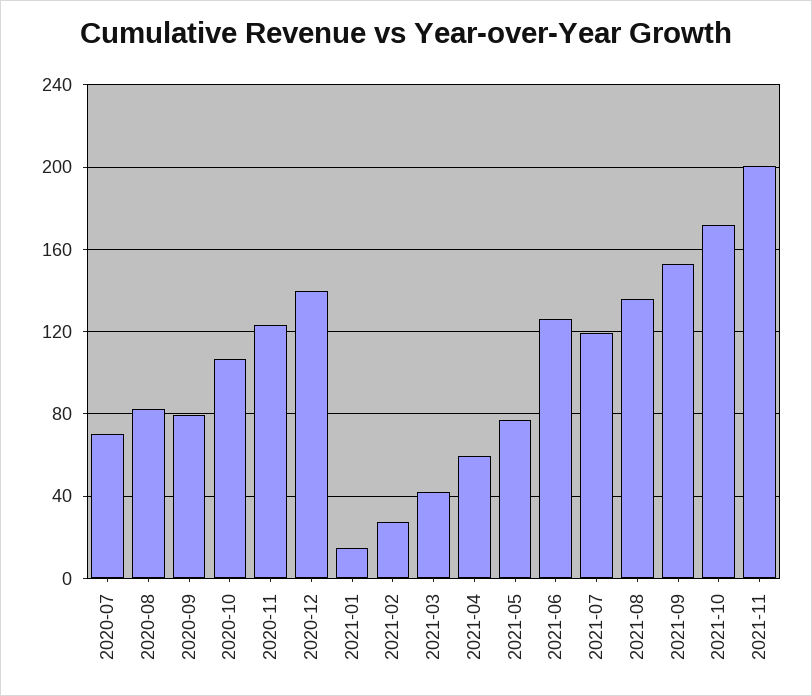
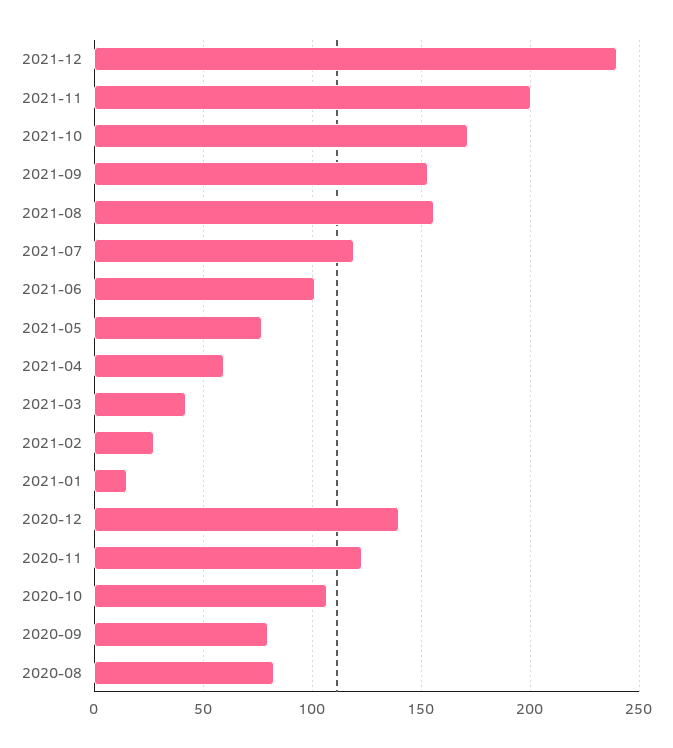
2020-07: 70 -> none
2021-06: 125 -> 100
2021-08: 135 -> 155
2021-12: none -> 240

